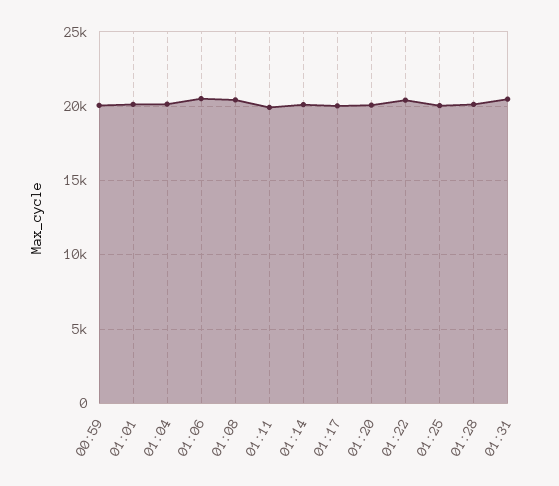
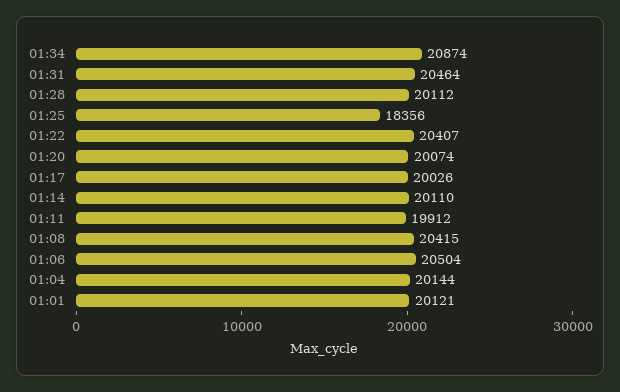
00:59: 20000 -> none
01:25: 20000 -> 18356
01:34: none -> 20874

